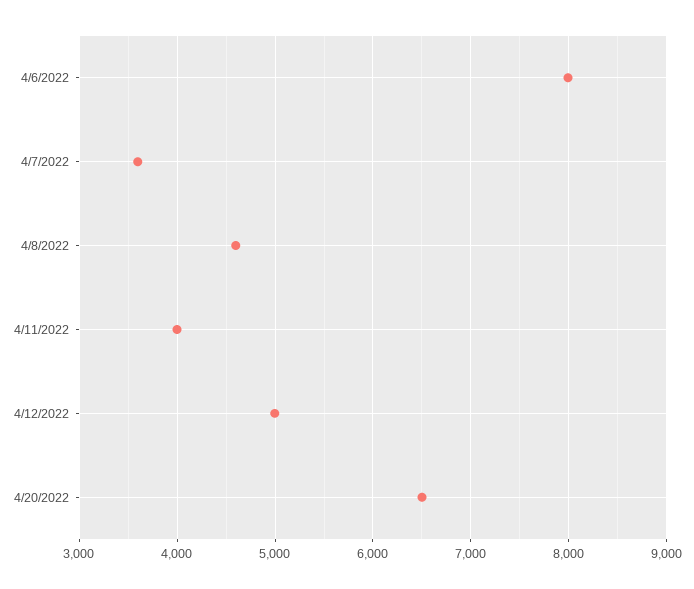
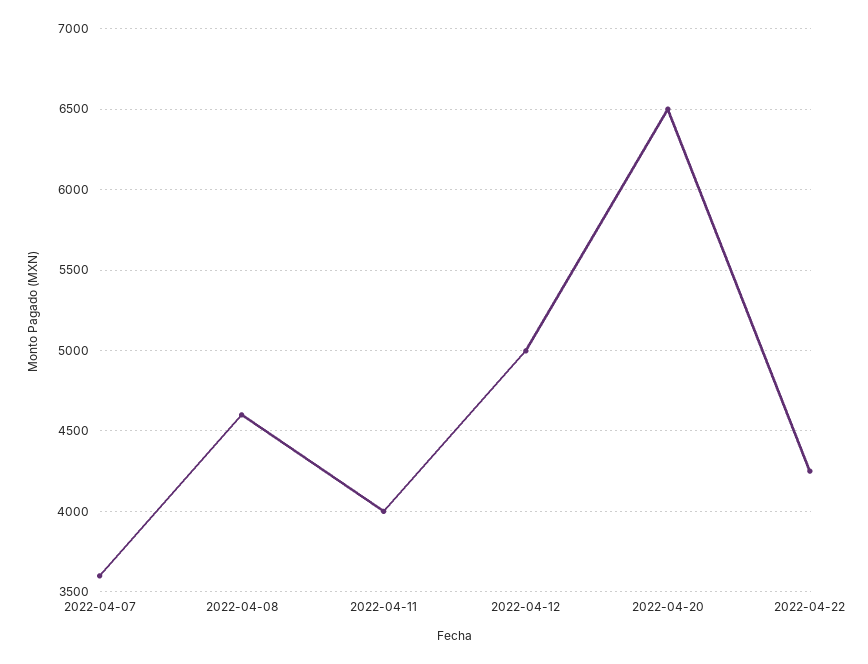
4/6/2022: 8000 -> none
2022-04-22: none -> 4250

